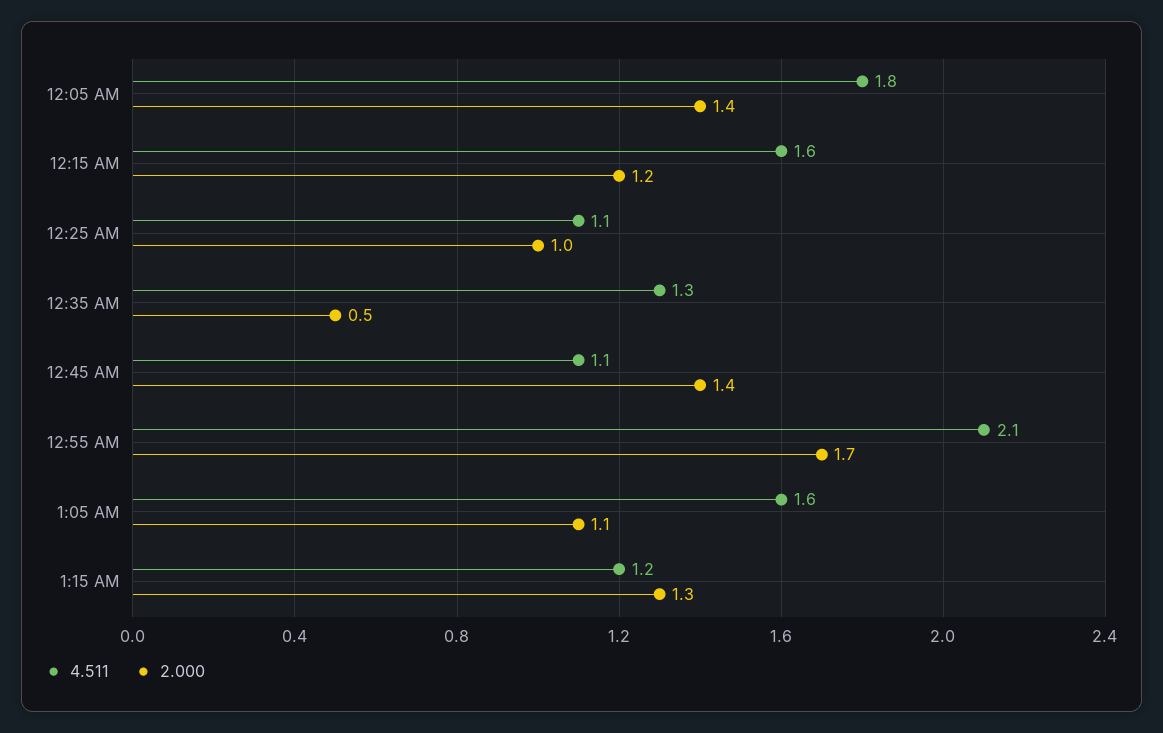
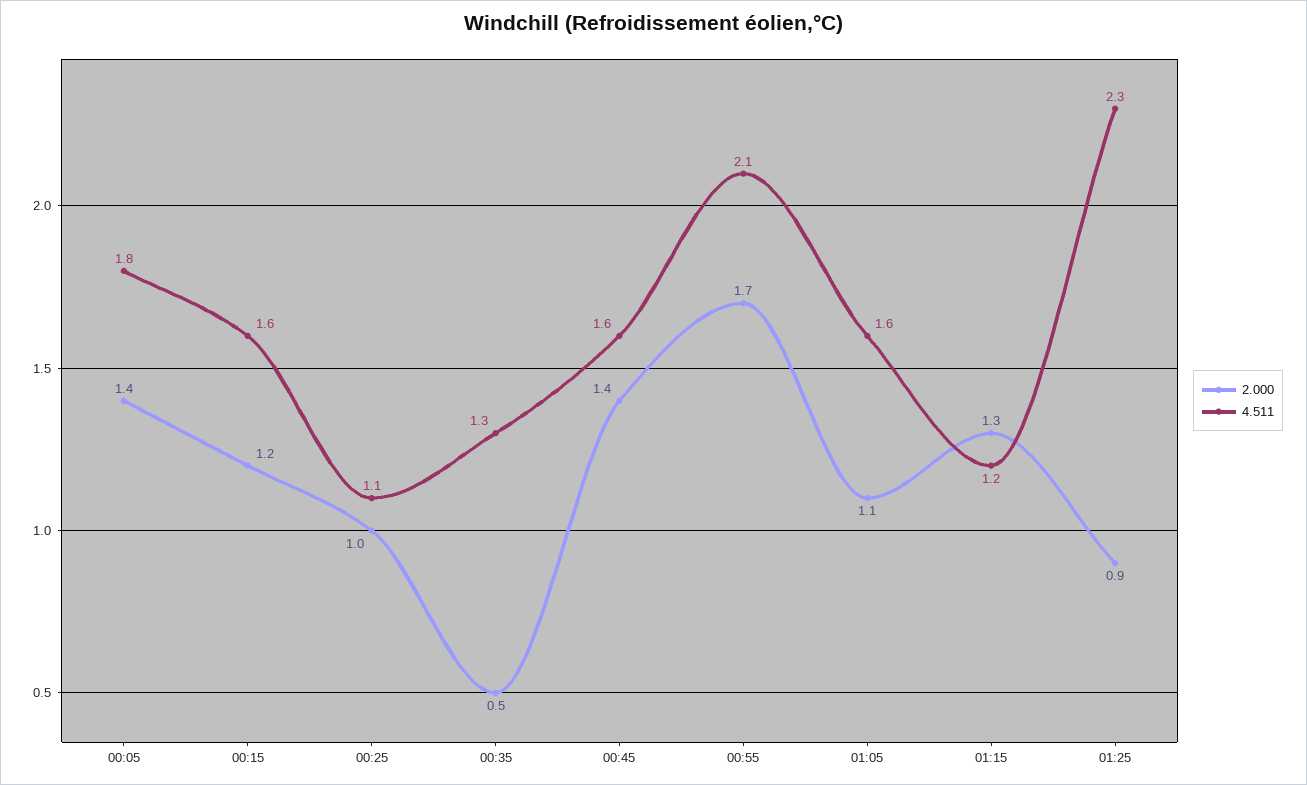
4.511, 12:45 AM: 1.1 -> 1.6
2.000, 01:25: none -> 0.9
4.511, 01:25: none -> 2.3

